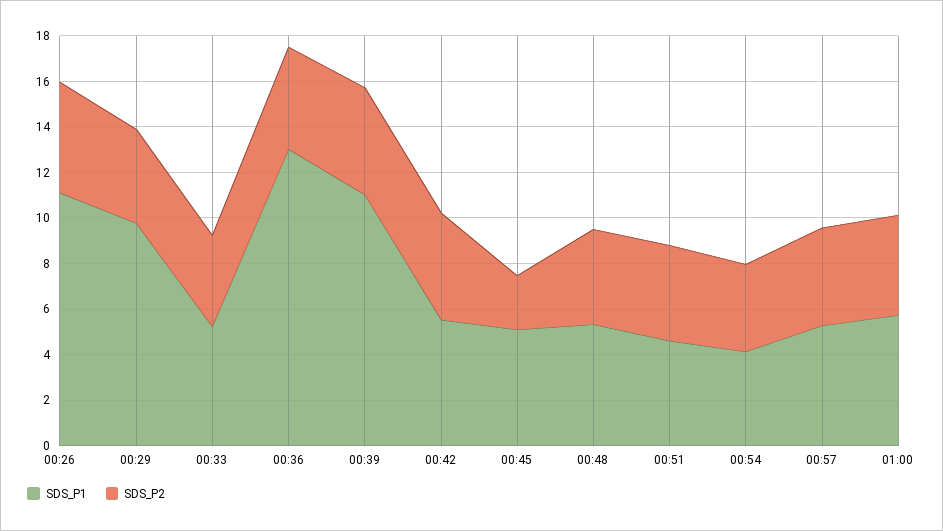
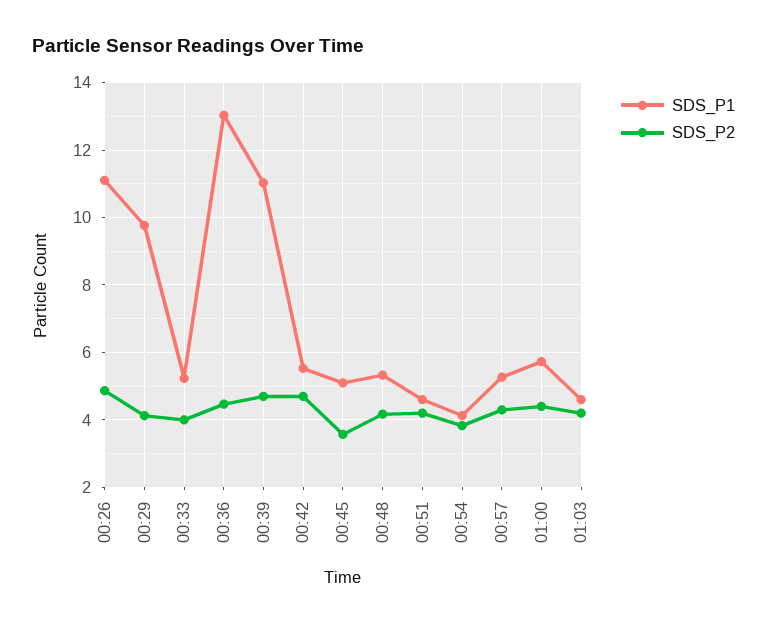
SDS_P2, 00:45: 2.5 -> 3.6
SDS_P1, 01:03: none -> 4.6
SDS_P2, 01:03: none -> 4.2

